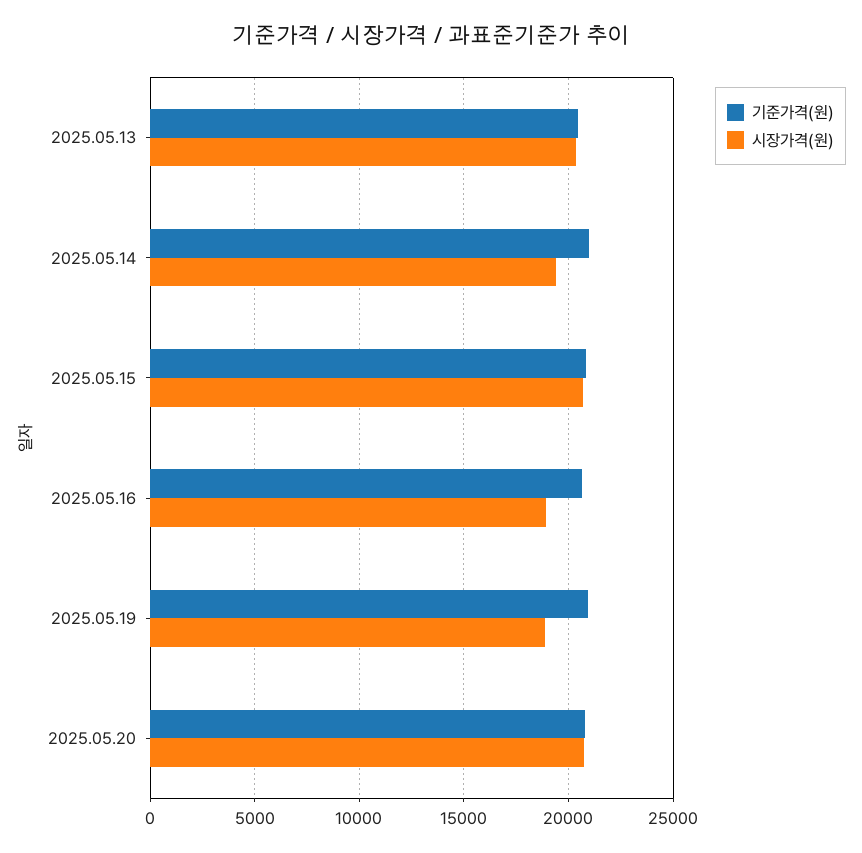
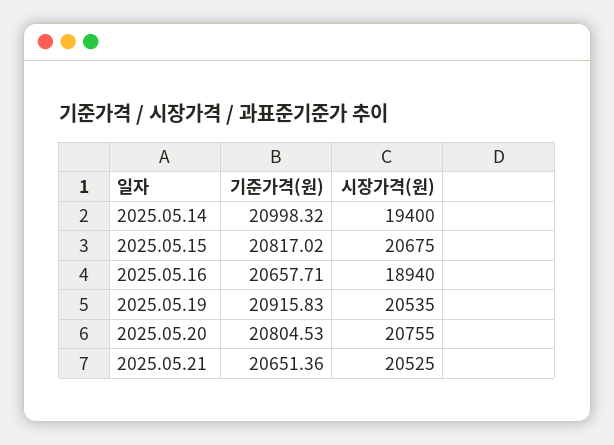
기준가격(원), 2025.05.13: 20500 -> none
시장가격(원), 2025.05.13: 20500 -> none
시장가격(원), 2025.05.19: 19000 -> 20535
기준가격(원), 2025.05.21: none -> 20651.36
시장가격(원), 2025.05.21: none -> 20525

